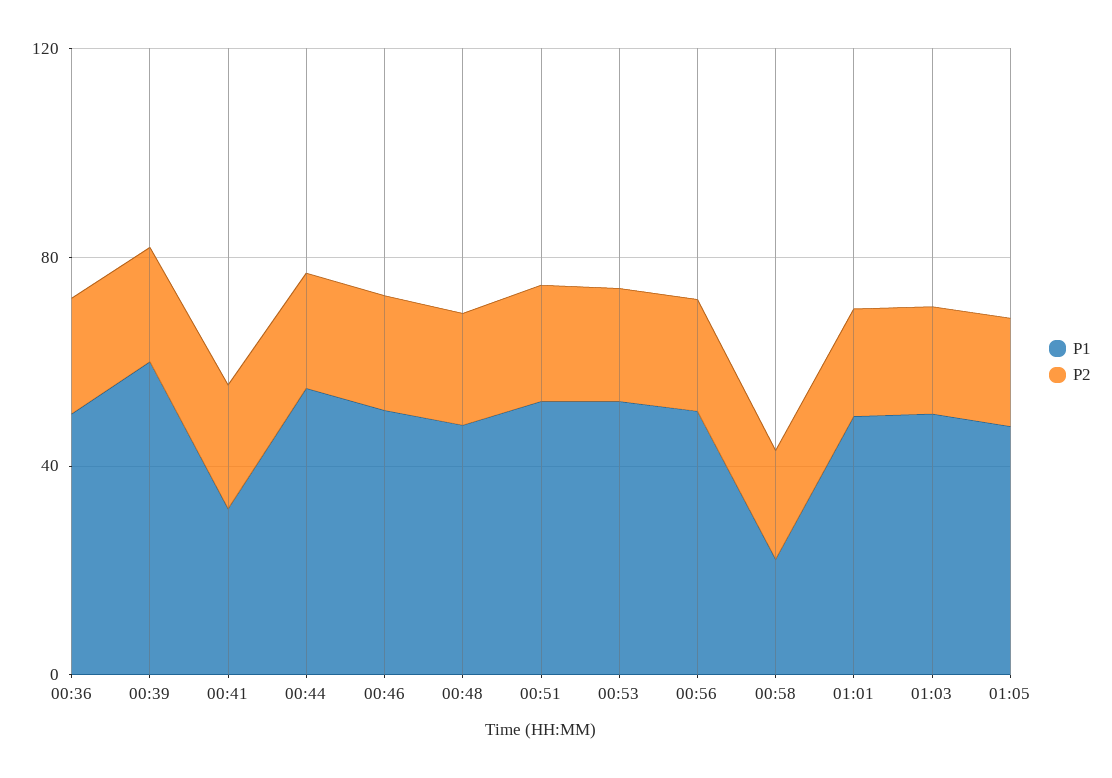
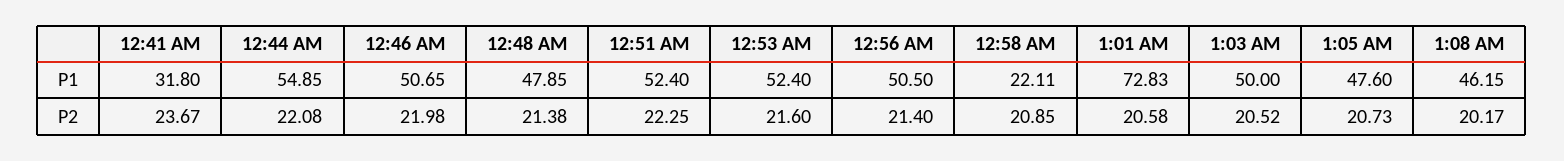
P1, 00:36: 50 -> none
P2, 00:36: 20 -> none
P1, 00:39: 60 -> none
P2, 00:39: 20 -> none
P1, 01:01: 50 -> 72.83
P1, 1:08 AM: none -> 46.15
P2, 1:08 AM: none -> 20.17

